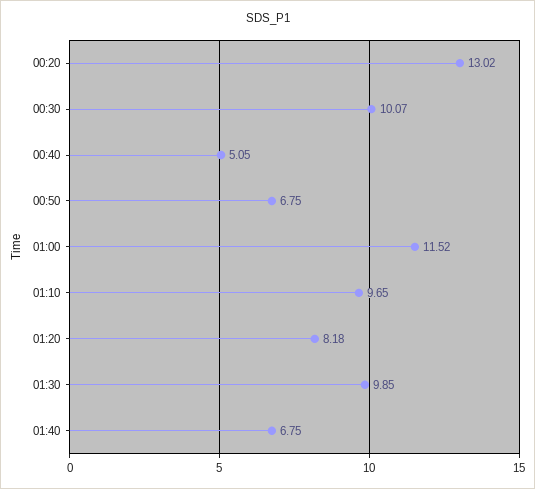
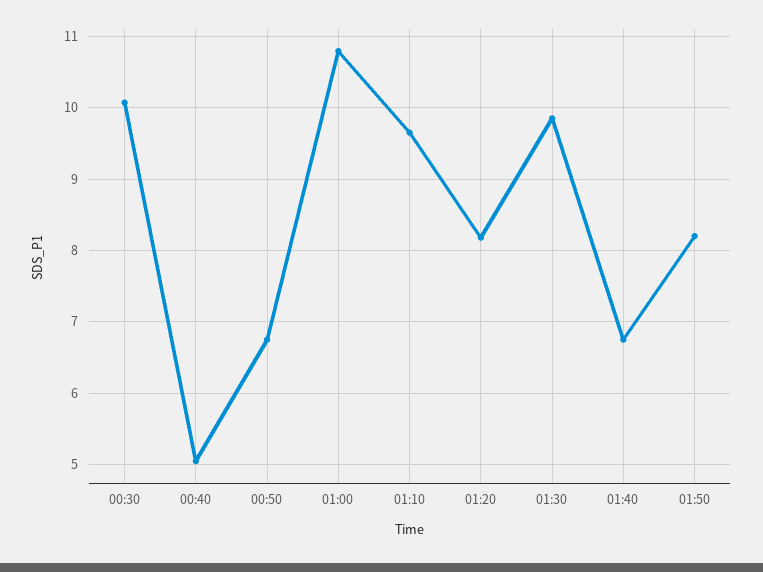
00:20: 13.02 -> none
01:00: 11.52 -> 10.8
01:50: none -> 8.2

